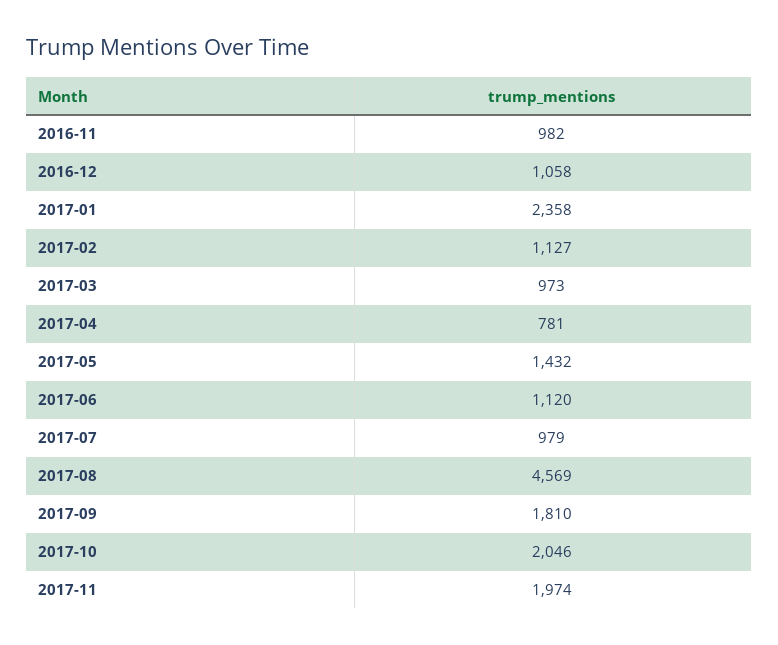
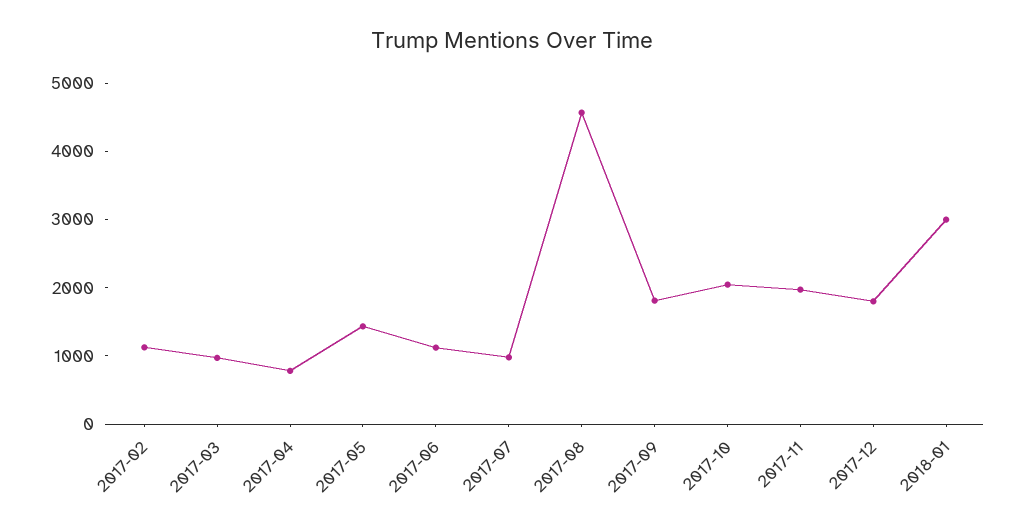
2016-11: 982 -> none
2016-12: 1058 -> none
2017-01: 2358 -> none
2017-12: none -> 1800
2018-01: none -> 3000

